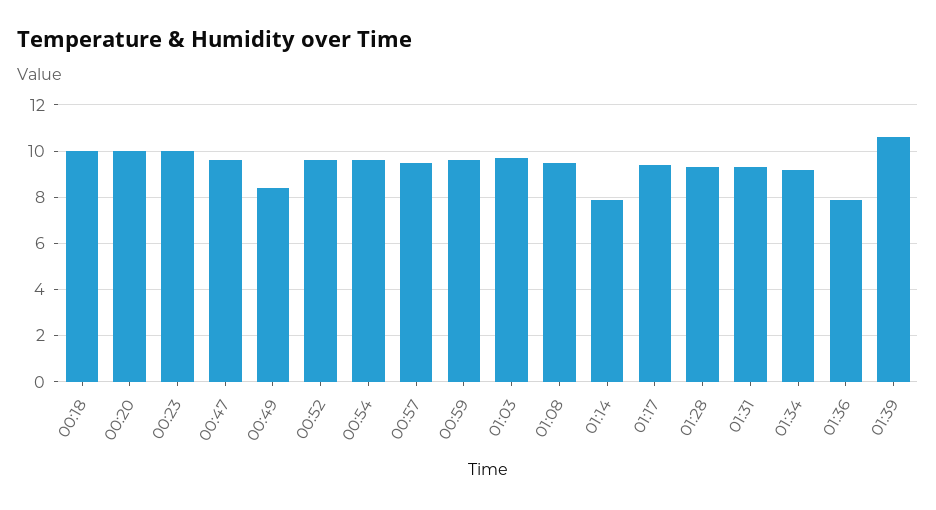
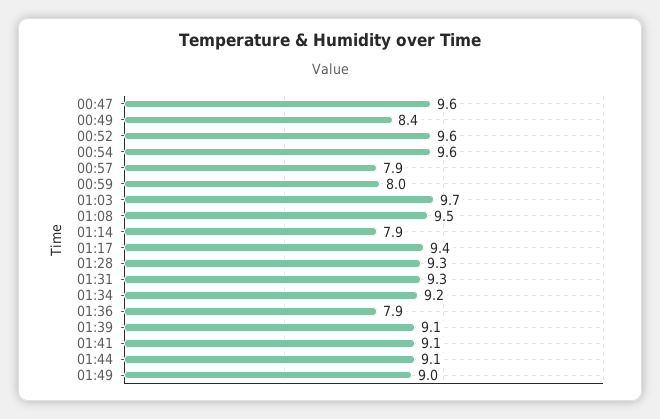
00:18: 10 -> none
00:20: 10 -> none
00:23: 10 -> none
00:57: 9.5 -> 7.9
00:59: 9.5 -> 8
01:39: 10.5 -> 9.1
01:41: none -> 9.1
01:44: none -> 9.1
01:49: none -> 9

